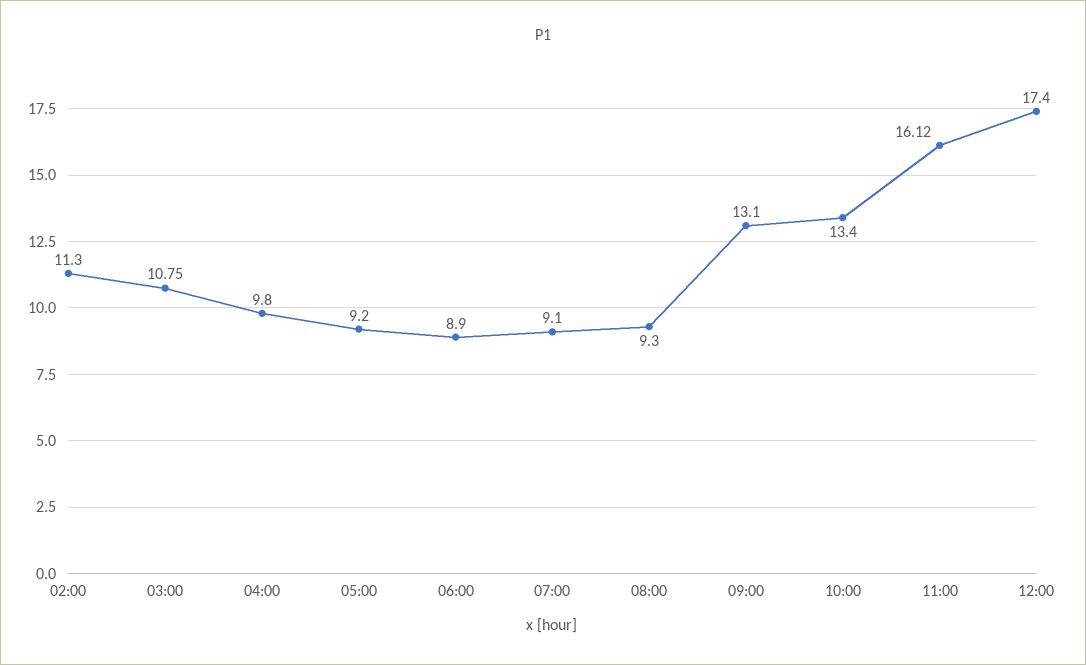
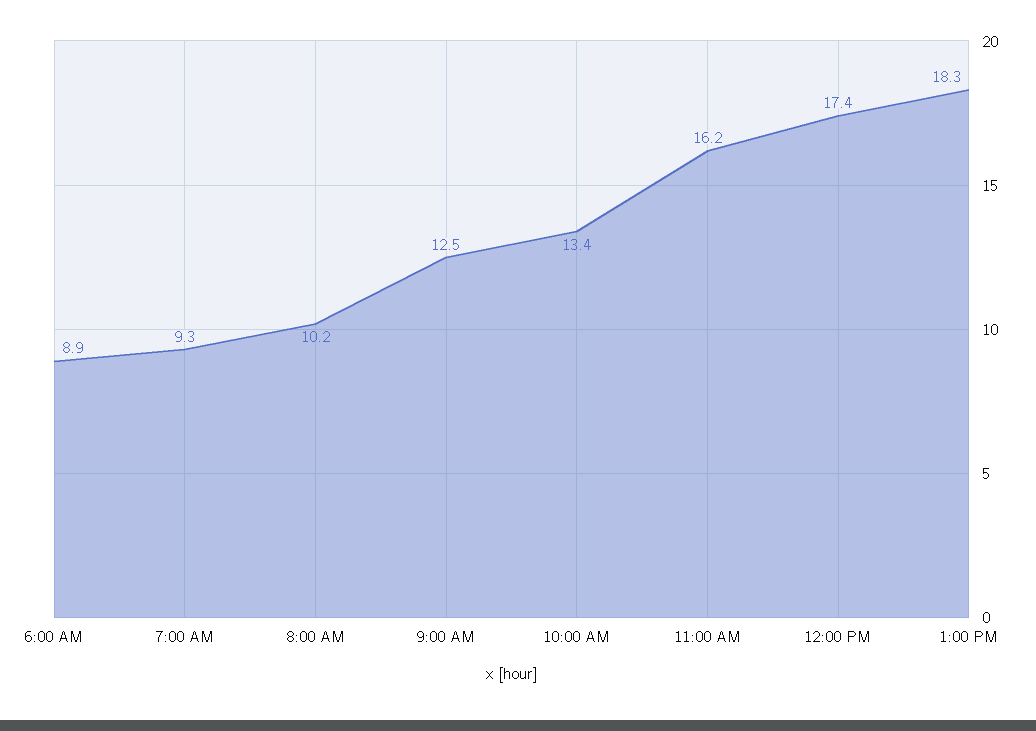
02:00: 11.3 -> none
03:00: 10.75 -> none
04:00: 9.8 -> none
05:00: 9.2 -> none
07:00: 9.1 -> 9.3
08:00: 9.3 -> 10.2
09:00: 13.1 -> 12.5
11:00: 16.12 -> 16.2
1:00 PM: none -> 18.3

